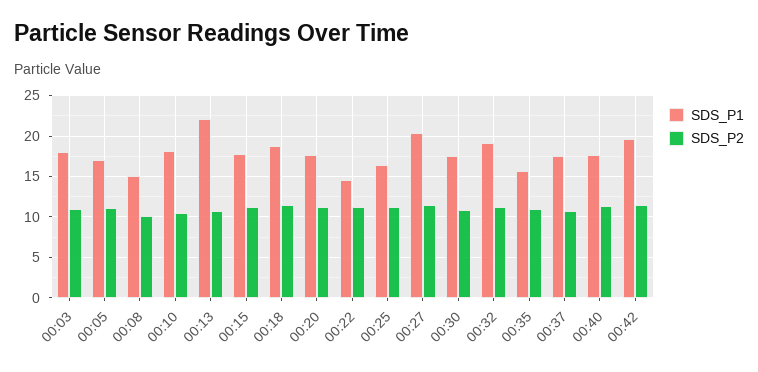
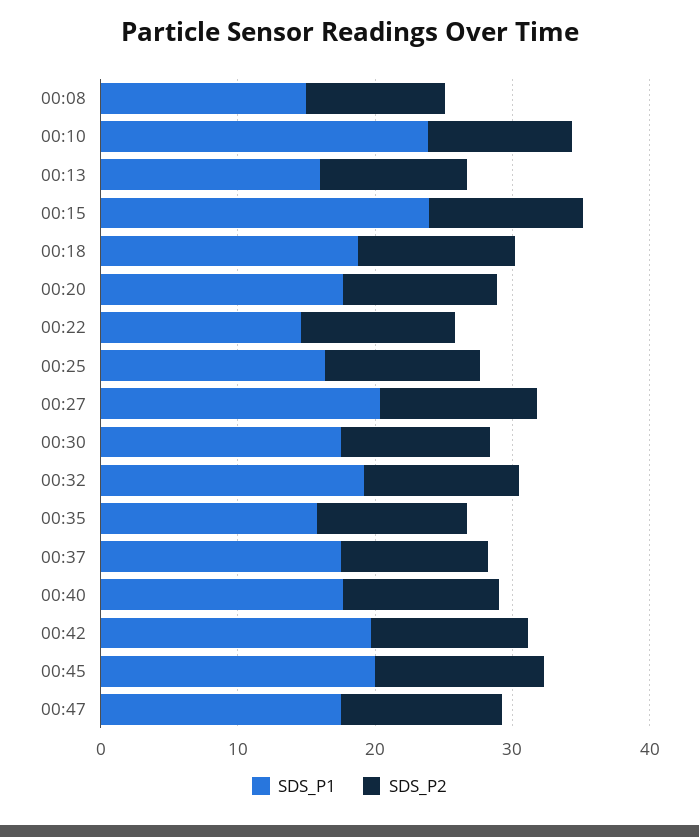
SDS_P1, 00:03: 18 -> none
SDS_P2, 00:03: 11 -> none
SDS_P1, 00:05: 17 -> none
SDS_P2, 00:05: 11 -> none
SDS_P1, 00:10: 18 -> 24
SDS_P1, 00:13: 22 -> 16
SDS_P1, 00:15: 18 -> 24
SDS_P1, 00:45: none -> 20
SDS_P2, 00:45: none -> 12
SDS_P1, 00:47: none -> 18
SDS_P2, 00:47: none -> 12

